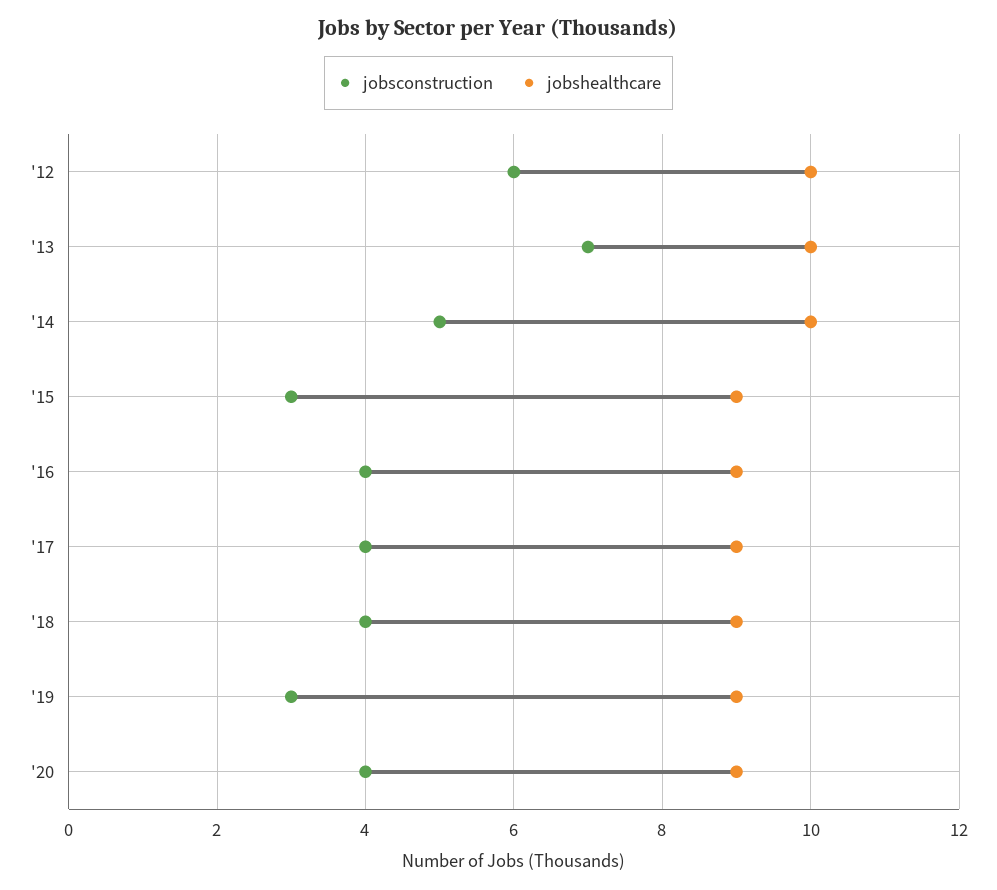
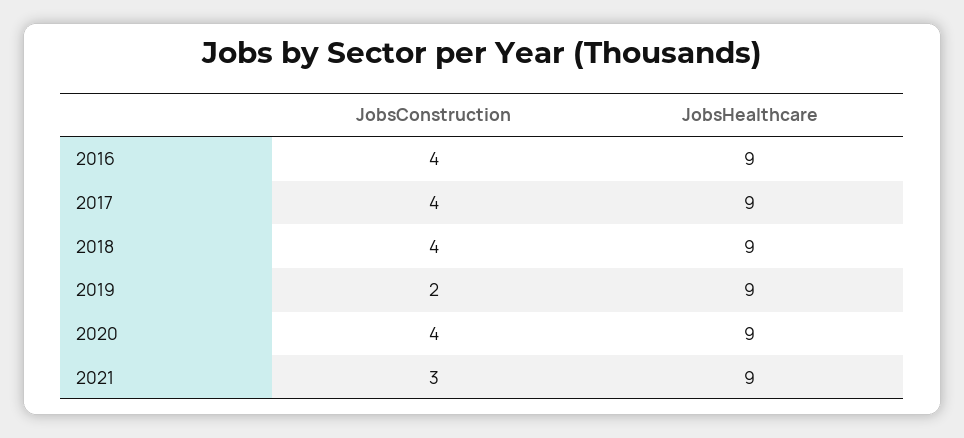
jobsconstruction, '12: 6 -> none
jobshealthcare, '12: 10 -> none
jobsconstruction, '13: 7 -> none
jobshealthcare, '13: 10 -> none
jobsconstruction, '14: 5 -> none
jobshealthcare, '14: 10 -> none
jobsconstruction, '15: 3 -> none
jobshealthcare, '15: 9 -> none
jobsconstruction, '19: 3 -> 2
jobsconstruction, 2021: none -> 3
jobshealthcare, 2021: none -> 9

